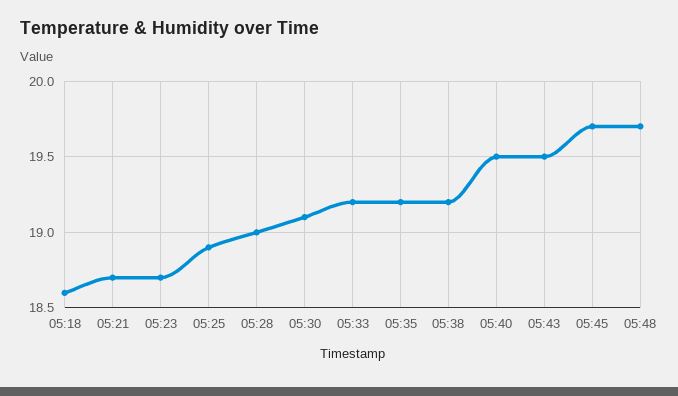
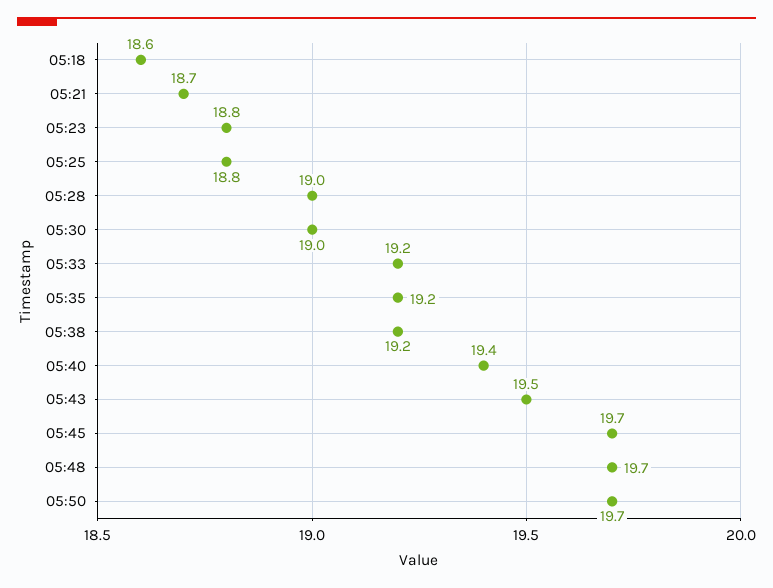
05:23: 18.7 -> 18.8
05:25: 18.9 -> 18.8
05:30: 19.1 -> 19
05:40: 19.5 -> 19.4
05:50: none -> 19.7

